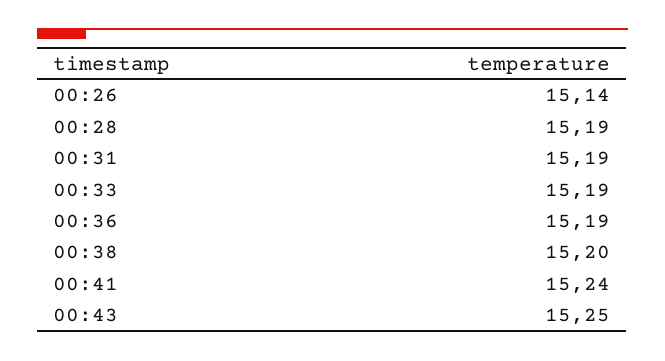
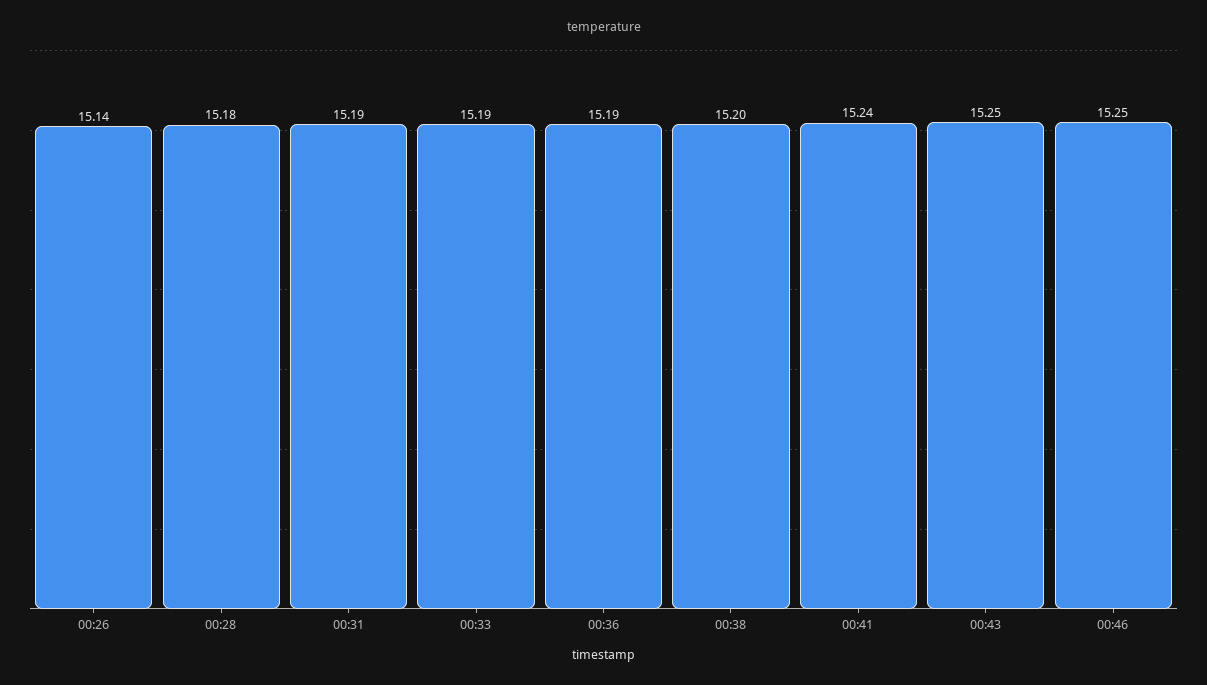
00:28: 15.19 -> 15.18
00:46: none -> 15.25

